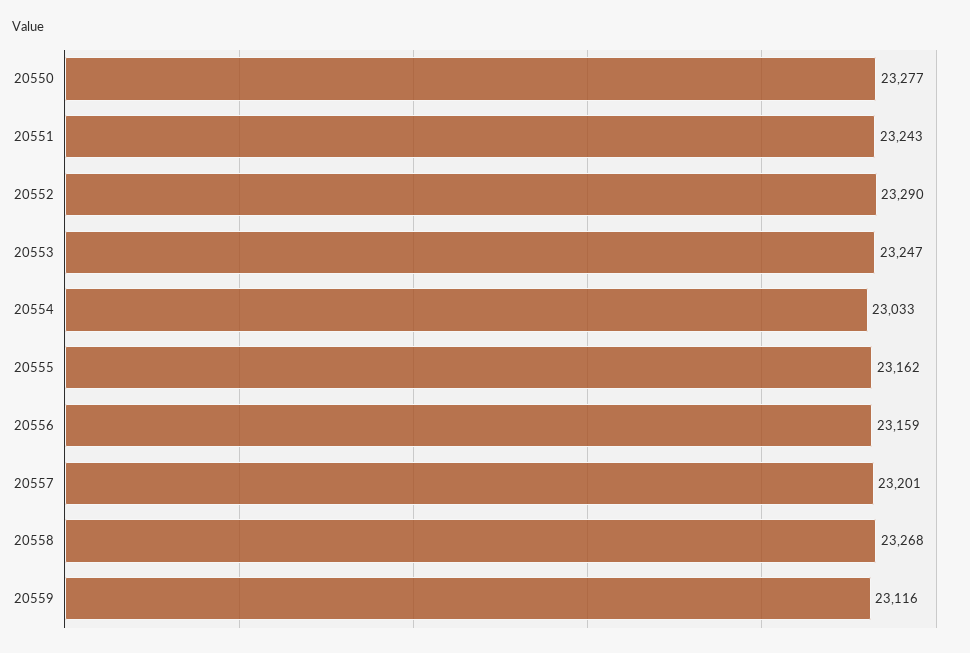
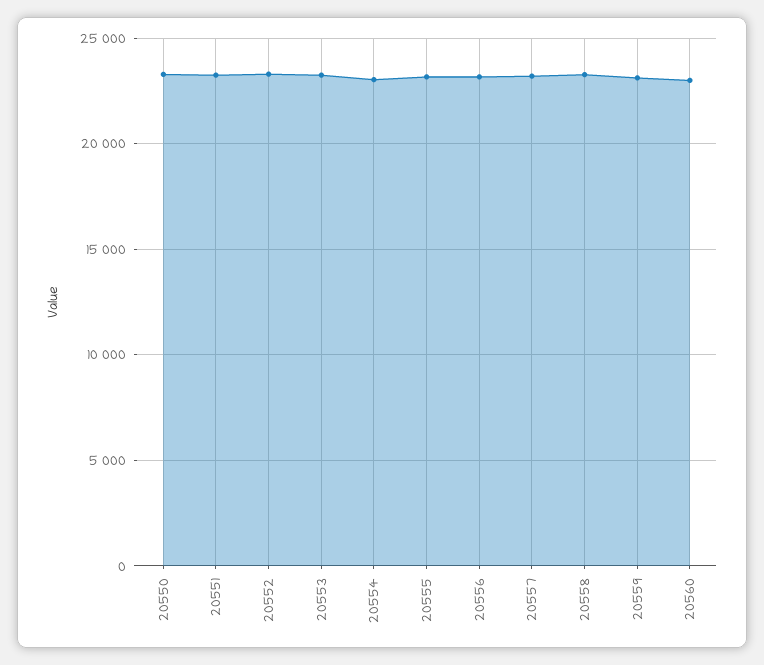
20560: none -> 23000

